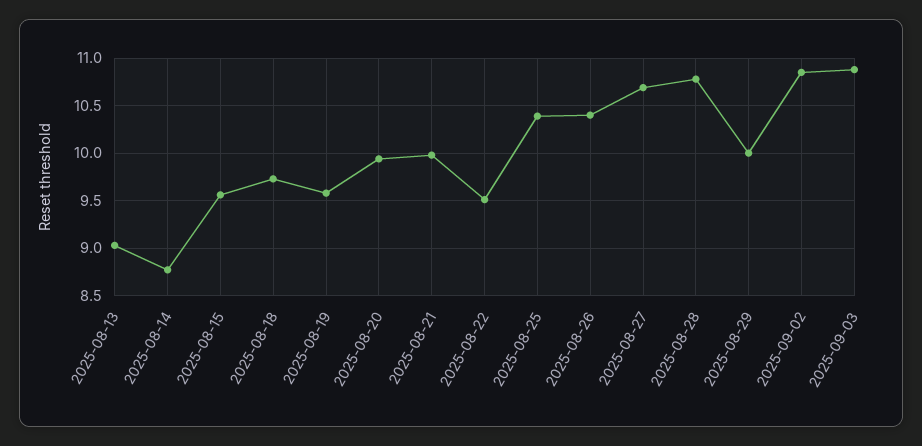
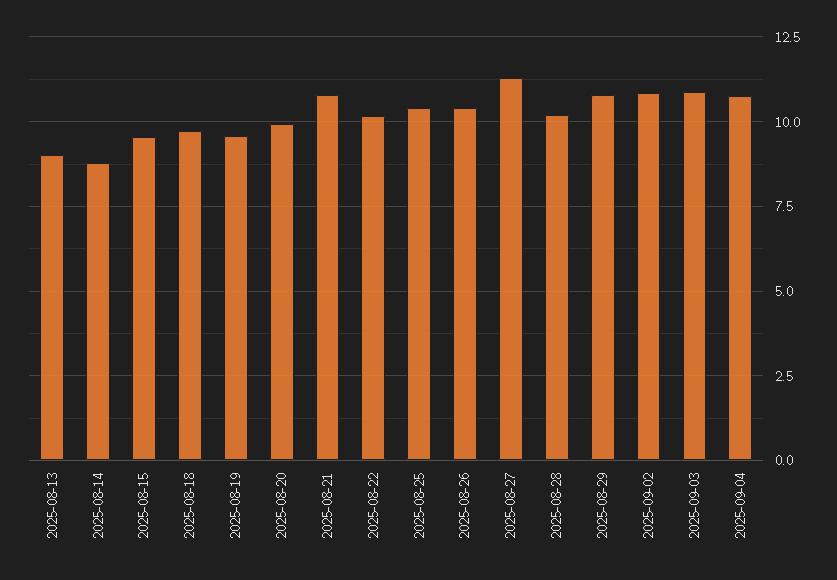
2025-08-21: 10 -> 10.75
2025-08-22: 9.5 -> 10.25
2025-08-27: 10.7 -> 11.25
2025-08-28: 10.8 -> 10.25
2025-08-29: 10 -> 10.75
2025-09-04: none -> 10.75

